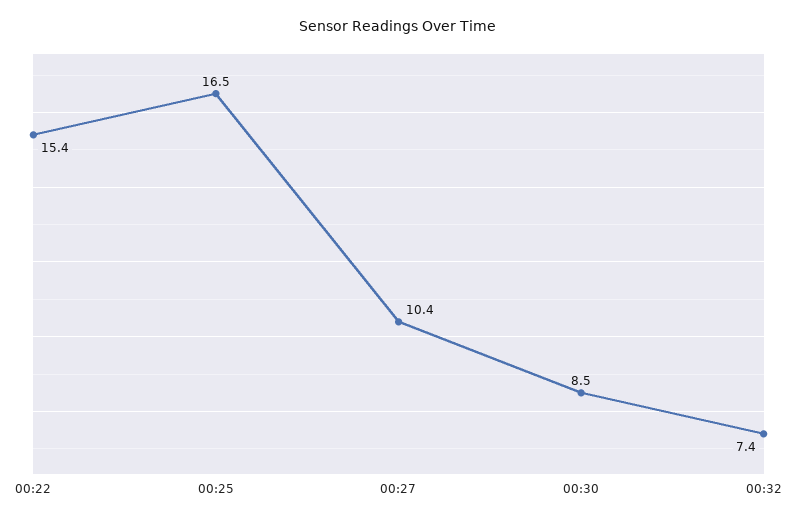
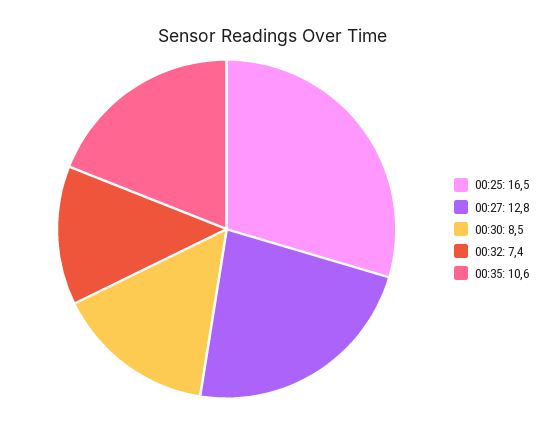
00:22: 15.4 -> none
00:27: 10.4 -> 12.8
00:35: none -> 10.6

